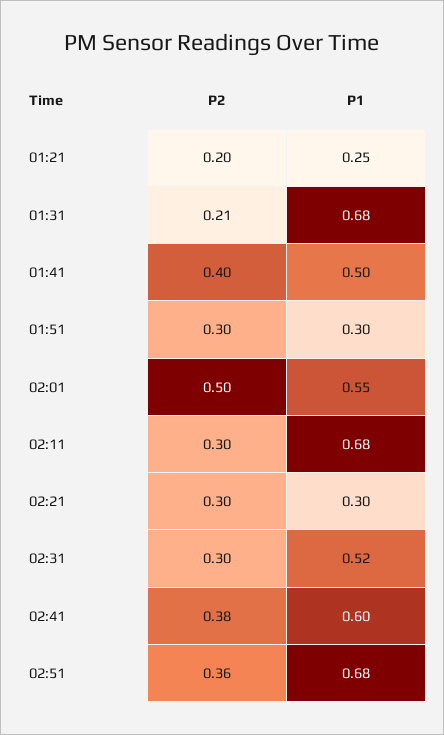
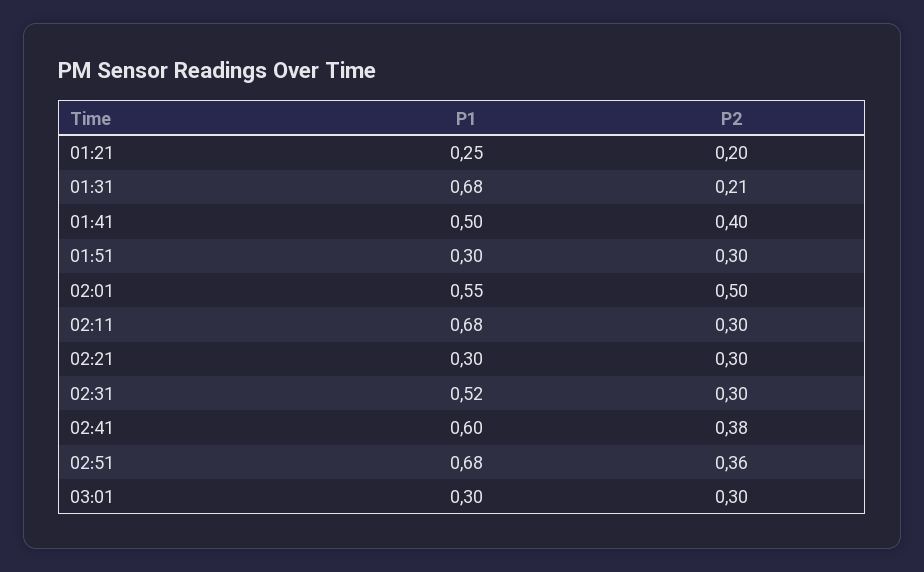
P1, 03:01: none -> 0.3
P2, 03:01: none -> 0.3

